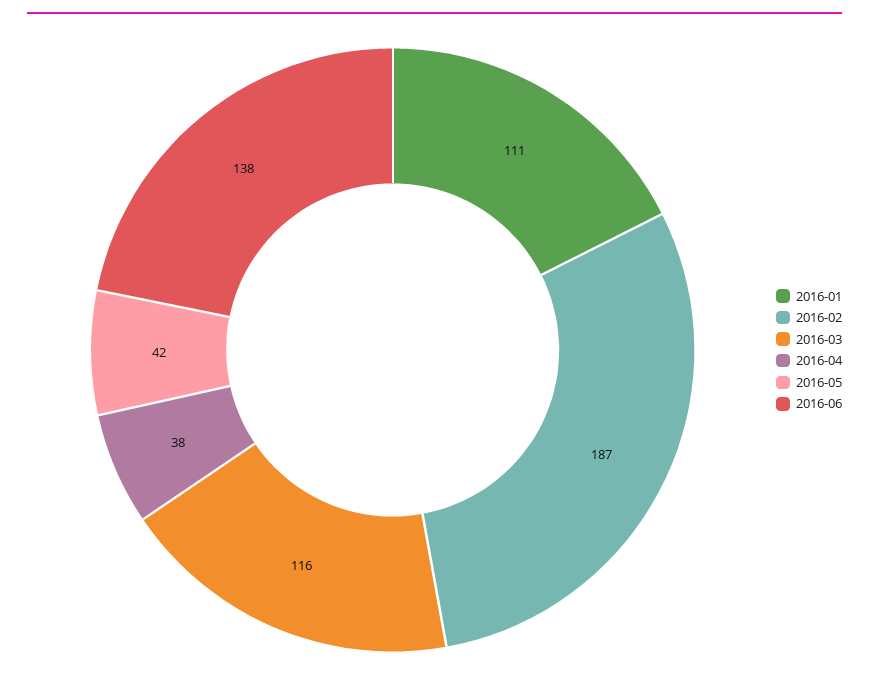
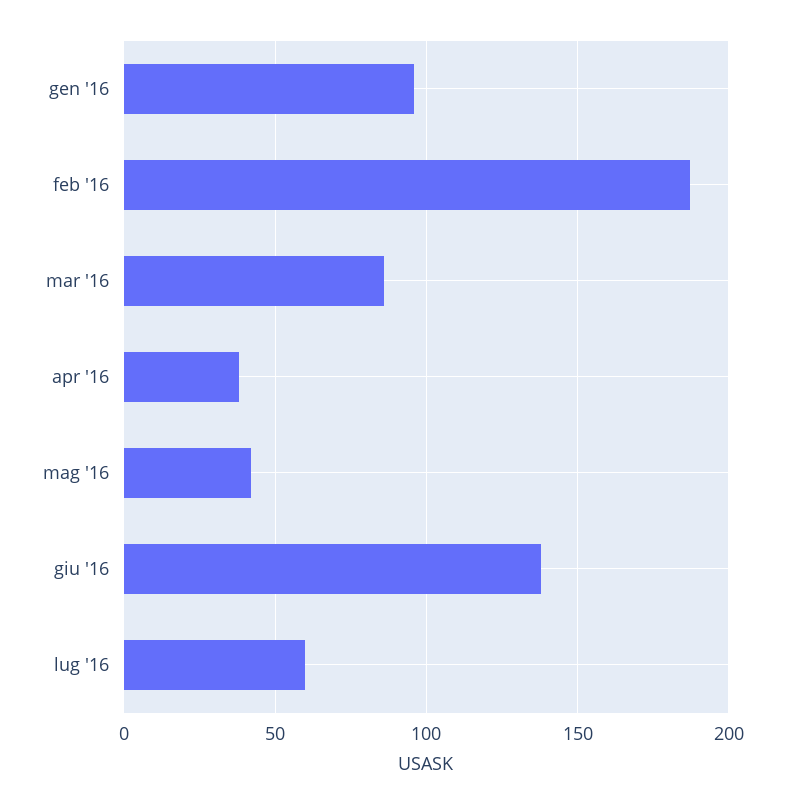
2016-01: 111 -> 95
2016-03: 116 -> 85
lug '16: none -> 60

